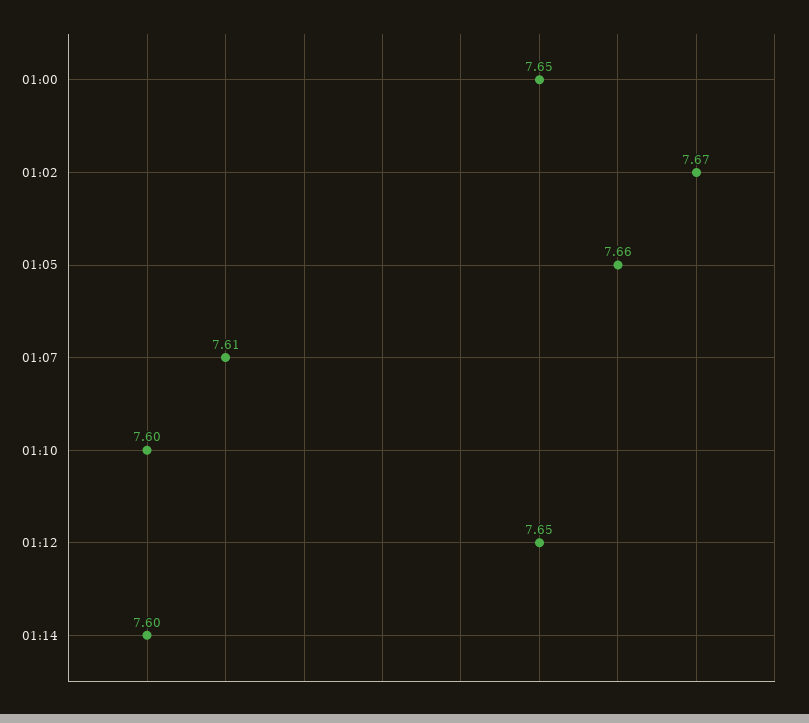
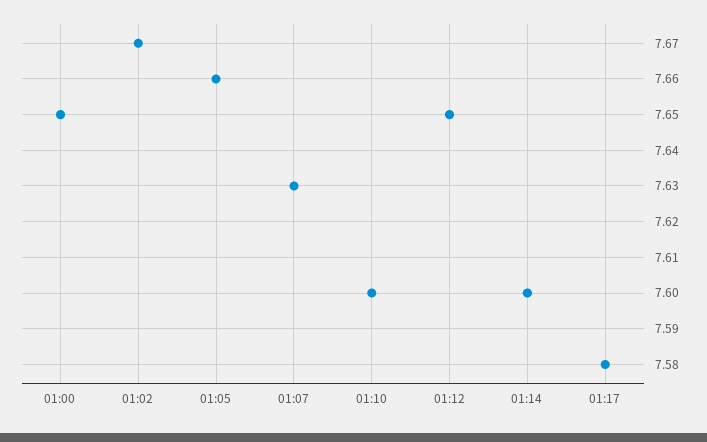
01:07: 7.61 -> 7.63
01:17: none -> 7.58

